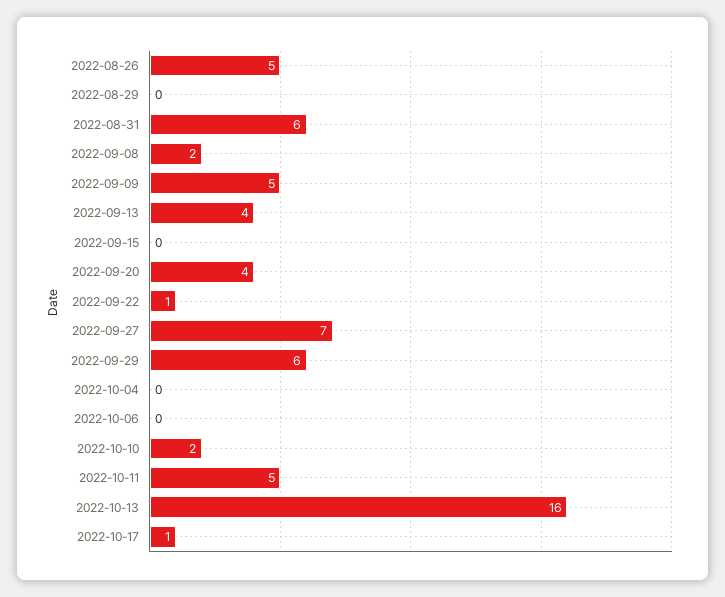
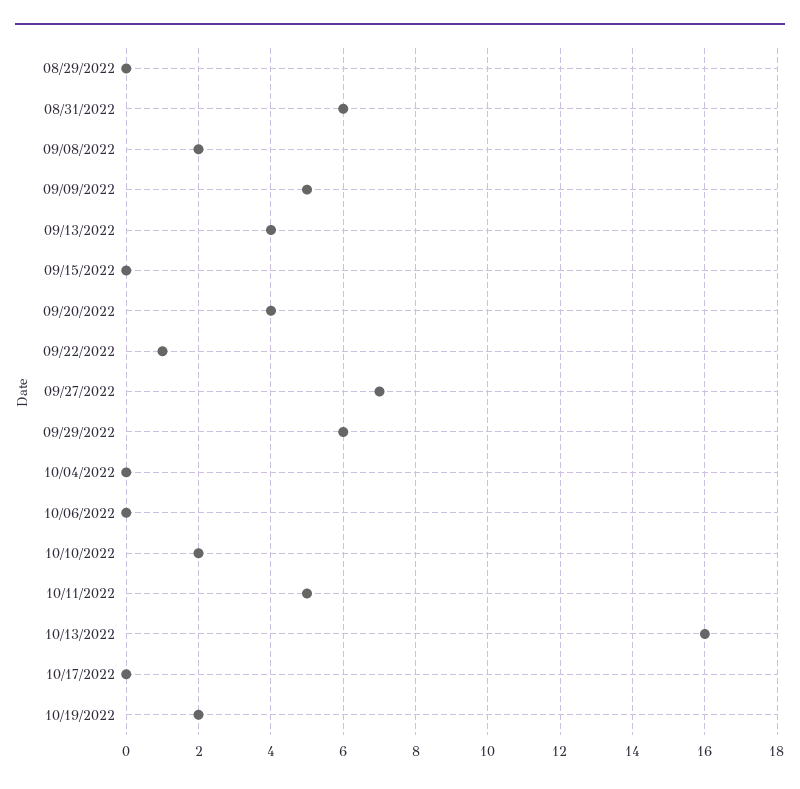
2022-08-26: 5 -> none
2022-10-17: 1 -> 0
10/19/2022: none -> 2

